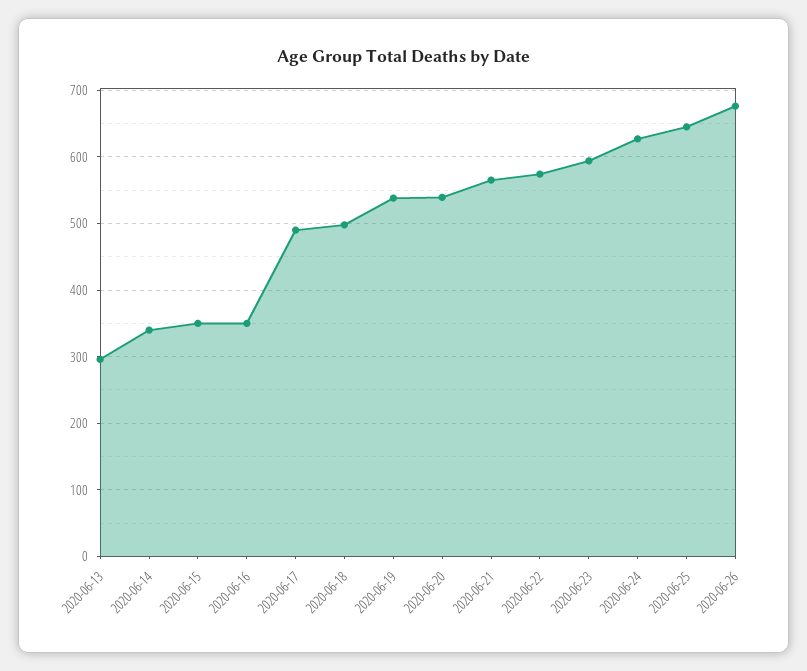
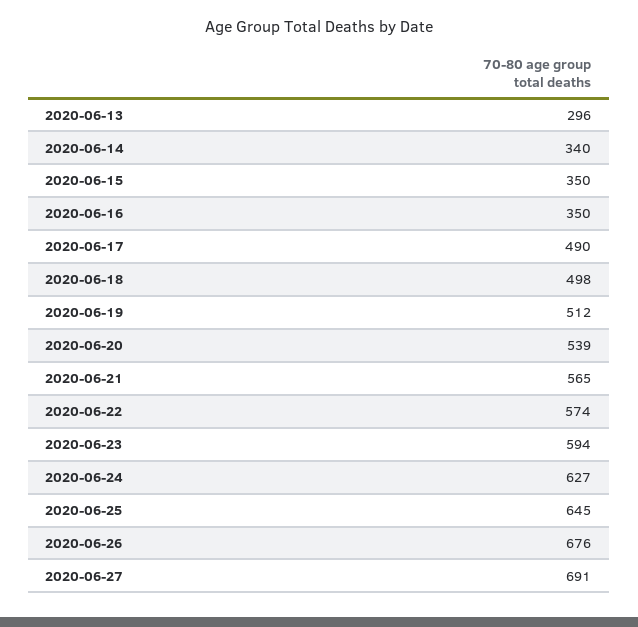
2020-06-19: 540 -> 512
2020-06-27: none -> 691

